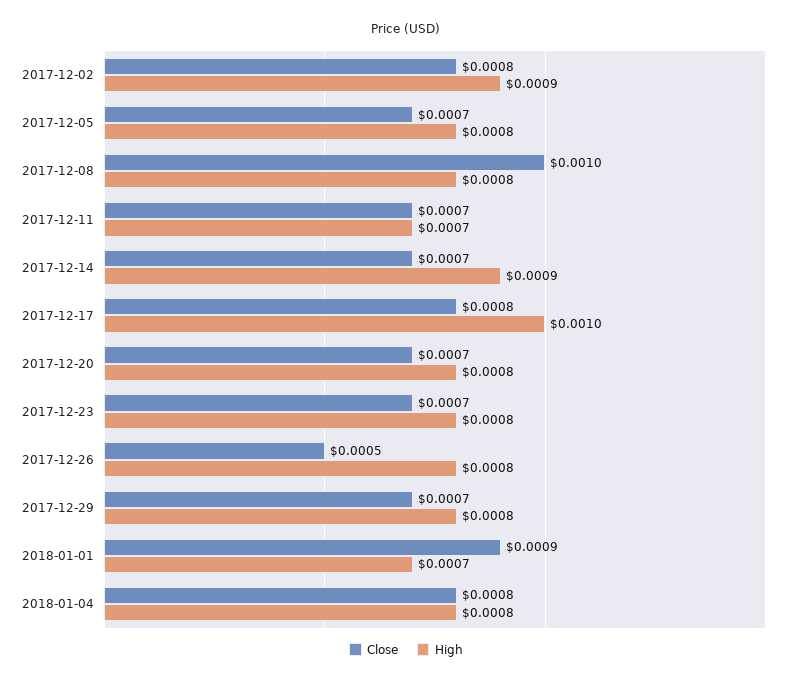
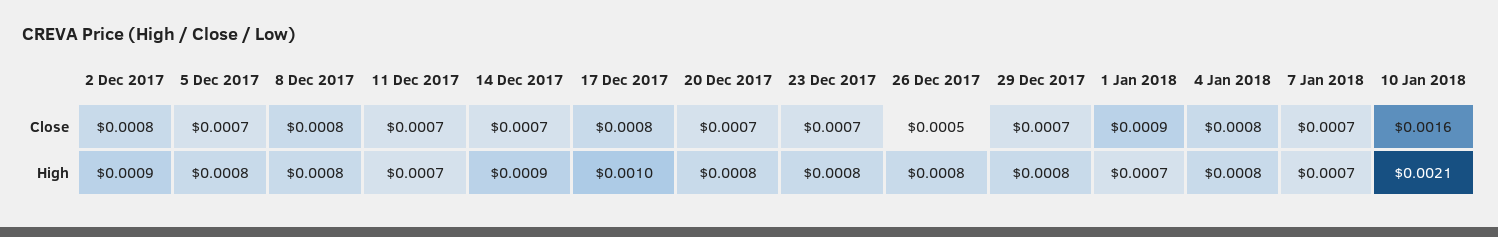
Close, 2017-12-08: 0.001 -> 0.0008
Close, 7 Jan 2018: none -> 0.0007
Close, 10 Jan 2018: none -> 0.0016
High, 7 Jan 2018: none -> 0.0007
High, 10 Jan 2018: none -> 0.0021

